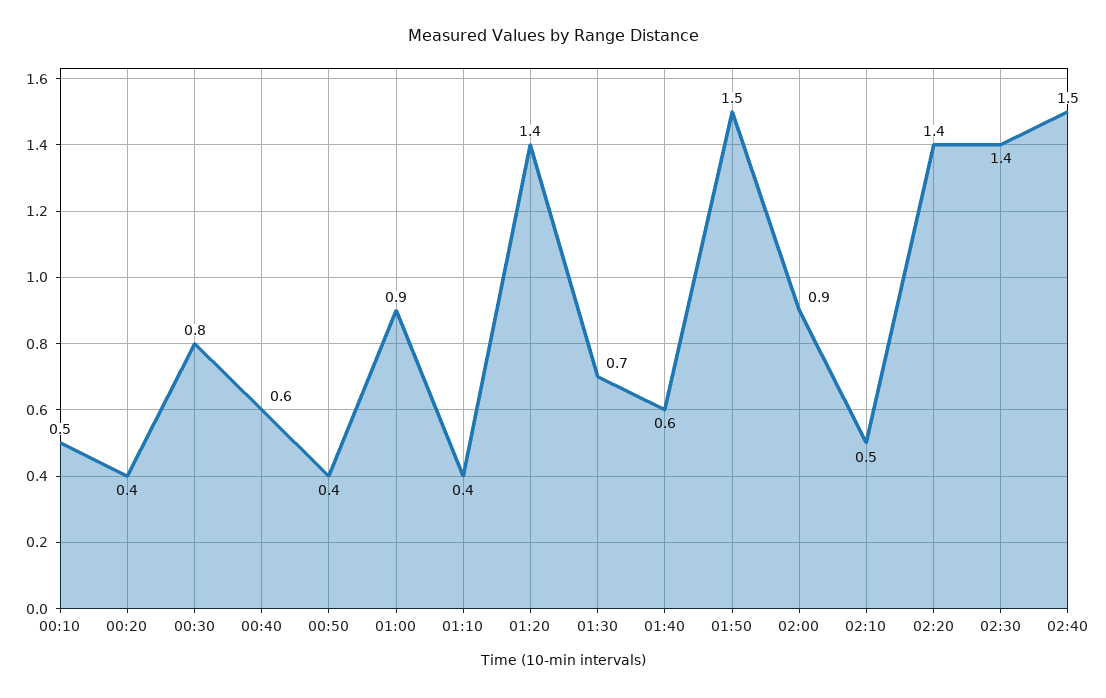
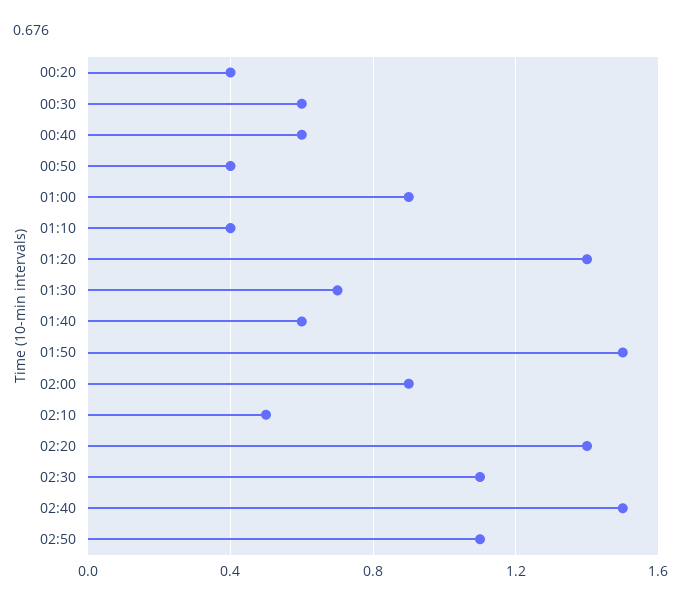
00:10: 0.5 -> none
00:30: 0.8 -> 0.6
02:30: 1.4 -> 1.1
02:50: none -> 1.1

